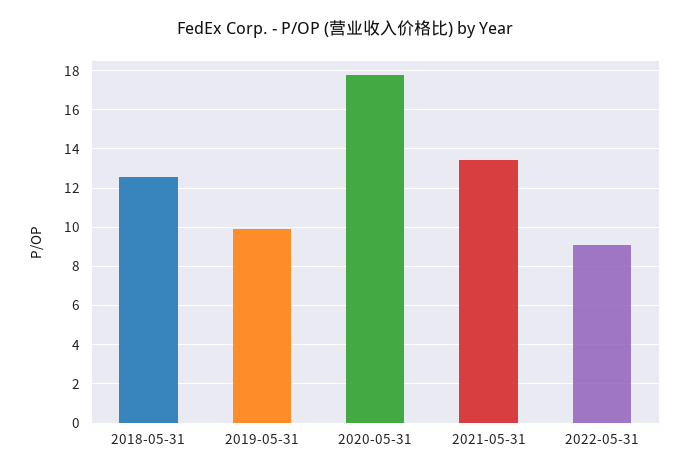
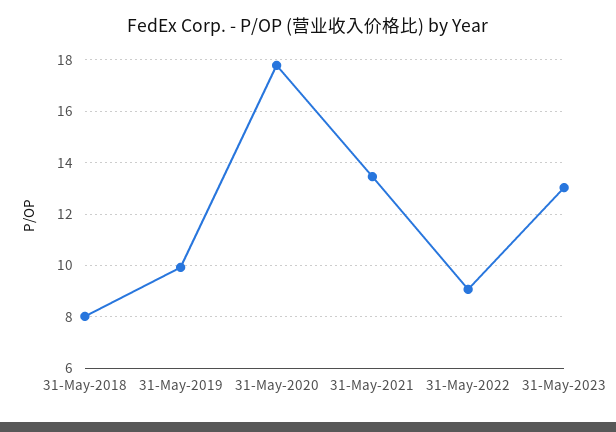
2018-05-31: 12.5 -> 8
31-May-2023: none -> 13

